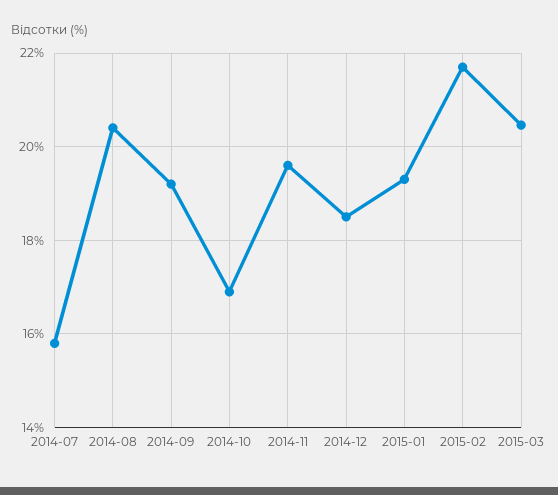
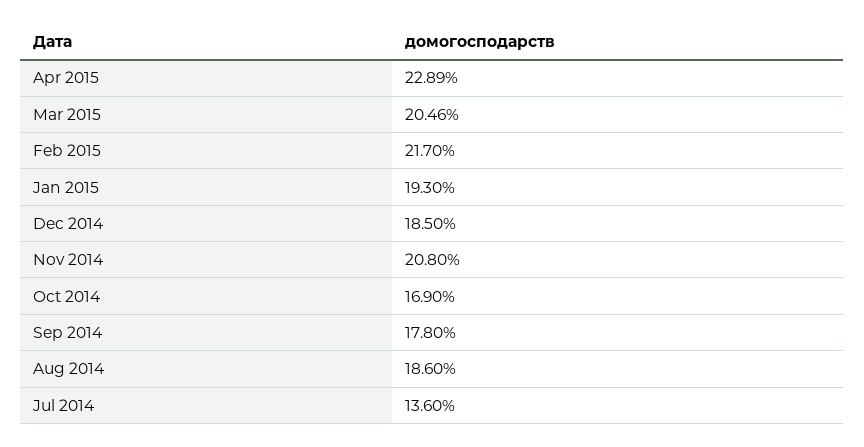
2014-07: 15.8 -> 13.6
2014-08: 20.4 -> 18.6
2014-09: 19.2 -> 17.8
2014-11: 19.6 -> 20.8
Apr 2015: none -> 22.89

